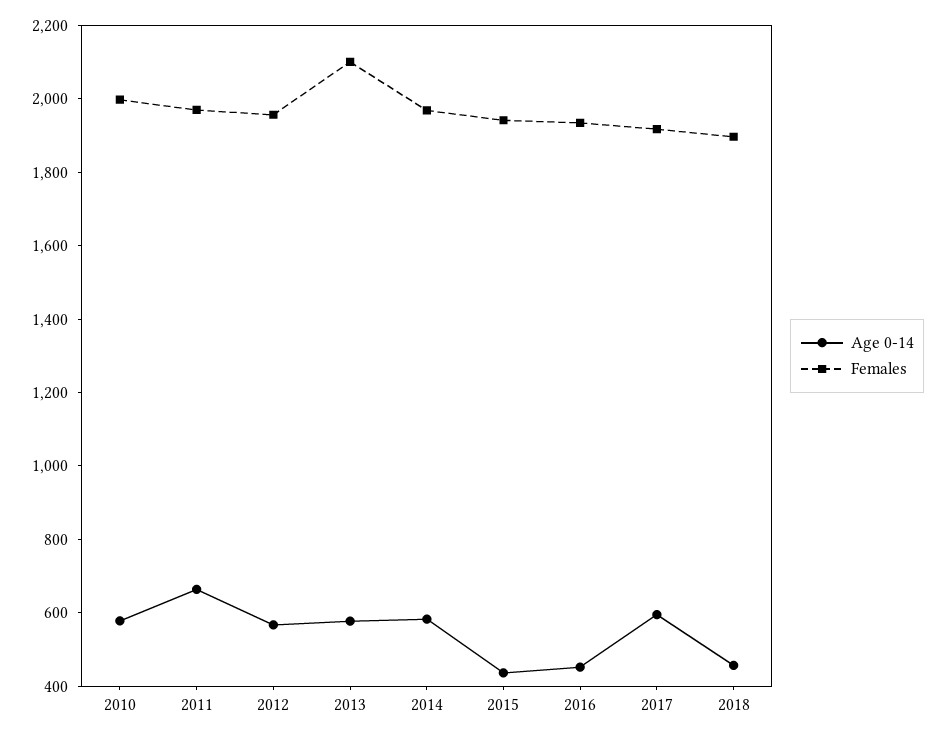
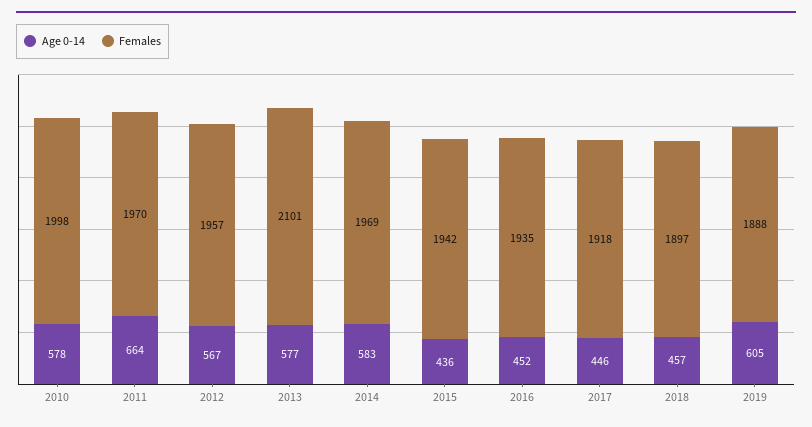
Age 0-14, 2017: 600 -> 446
Age 0-14, 2019: none -> 605
Females, 2019: none -> 1888

